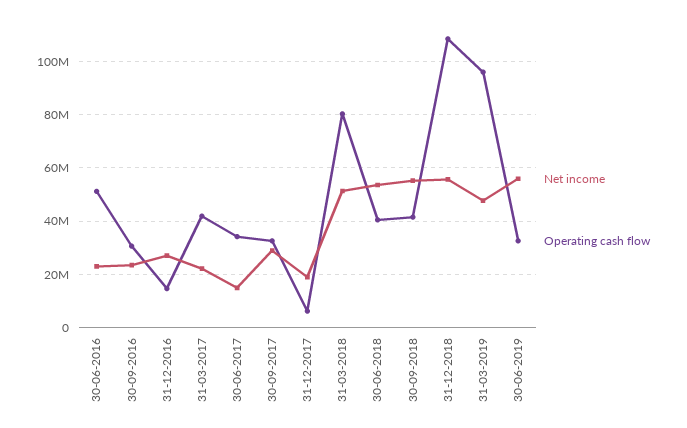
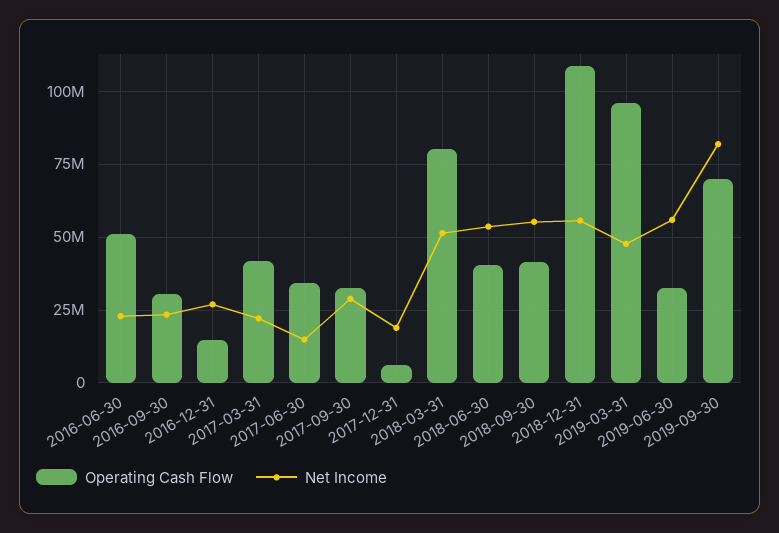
Operating cash flow, 2019-09-30: none -> 70000000
Net income, 2019-09-30: none -> 82500000

